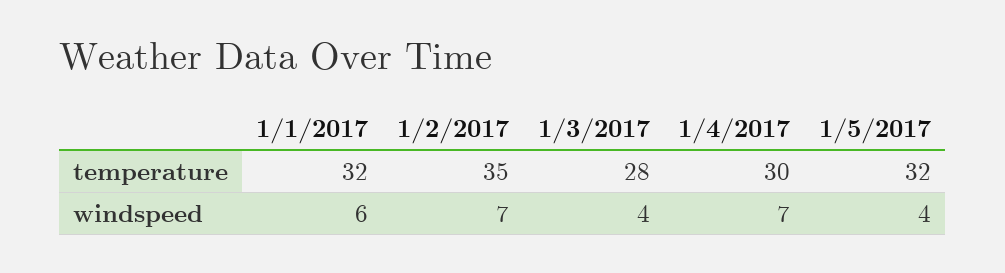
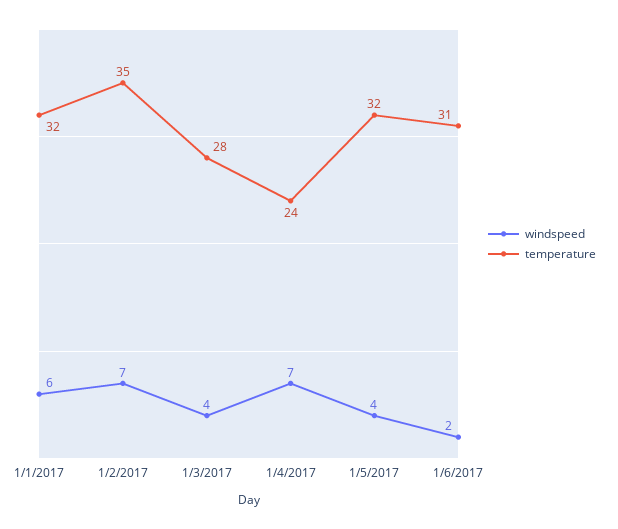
temperature, 1/4/2017: 30 -> 24
windspeed, 1/6/2017: none -> 2
temperature, 1/6/2017: none -> 31

